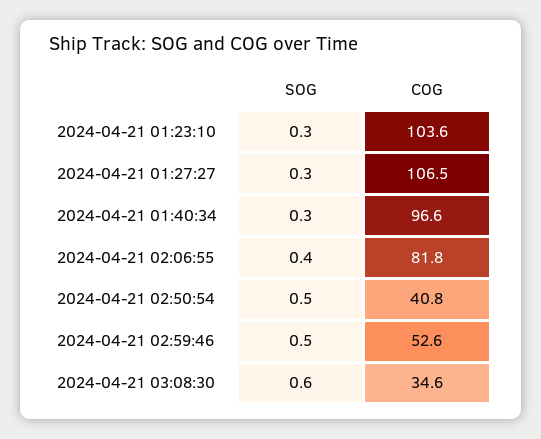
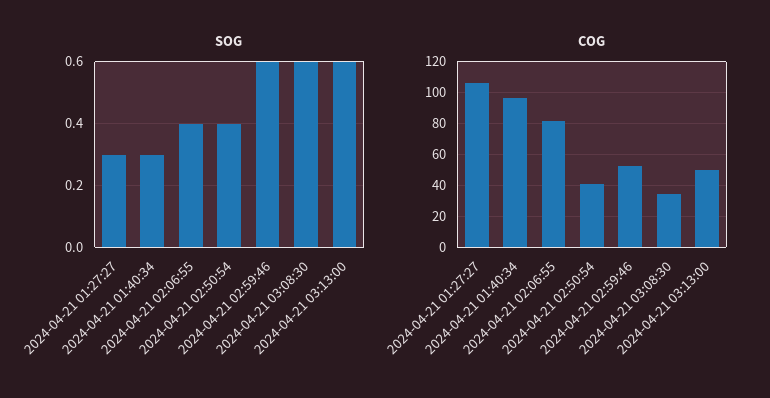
SOG, 2024-04-21 01:23:10: 0.3 -> none
COG, 2024-04-21 01:23:10: 103.6 -> none
SOG, 2024-04-21 02:50:54: 0.5 -> 0.4
SOG, 2024-04-21 02:59:46: 0.5 -> 0.6
SOG, 2024-04-21 03:13:00: none -> 0.6
COG, 2024-04-21 03:13:00: none -> 50

